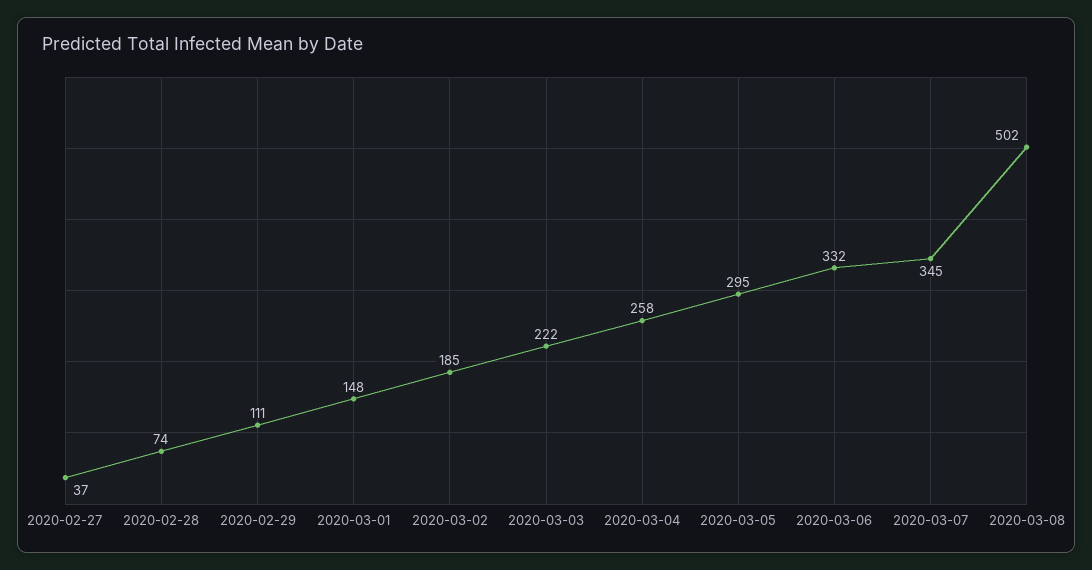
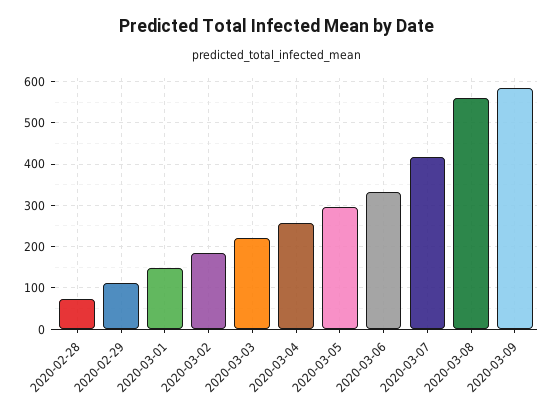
2020-02-27: 37 -> none
2020-03-07: 345 -> 420
2020-03-08: 502 -> 560
2020-03-09: none -> 580

